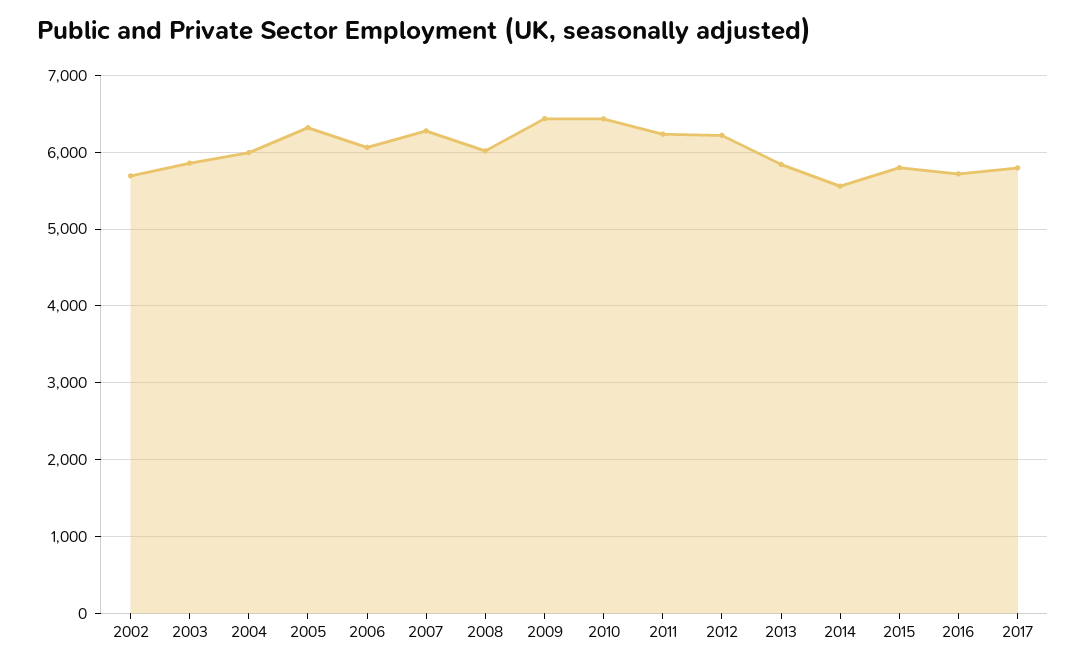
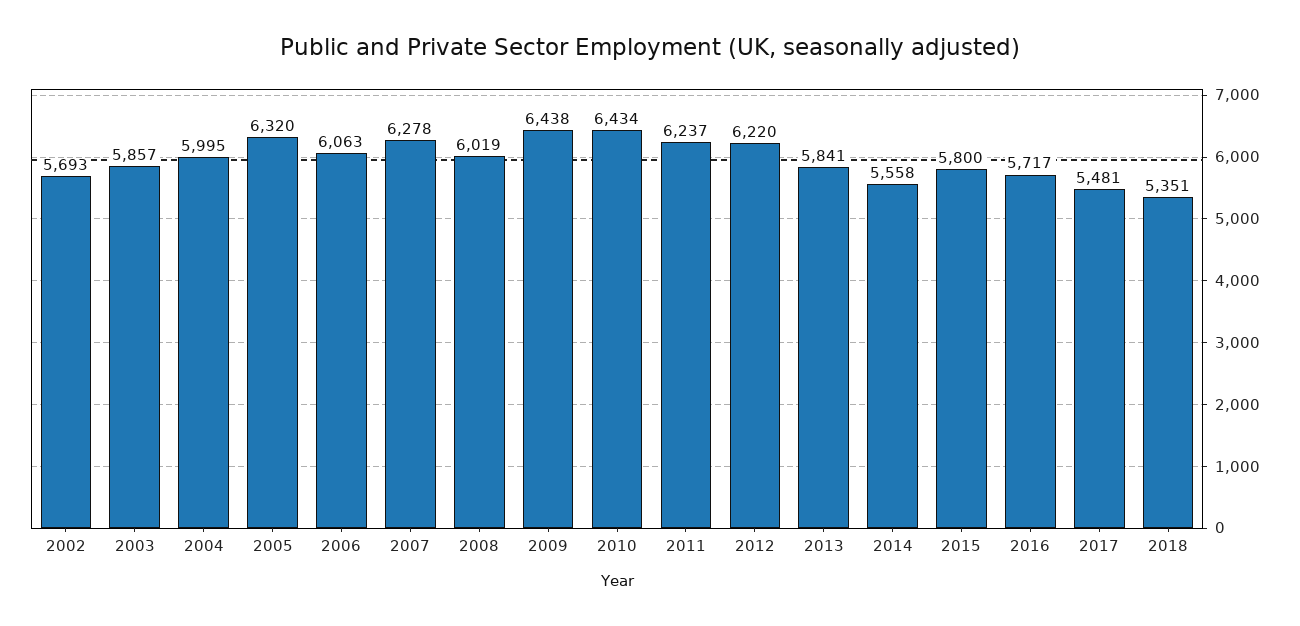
2017: 5800 -> 5481
2018: none -> 5351

